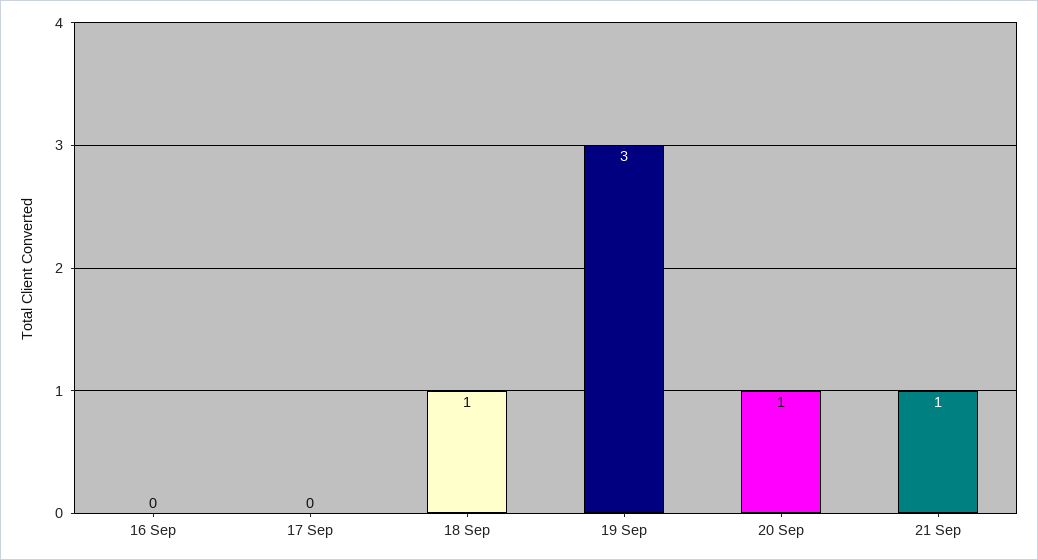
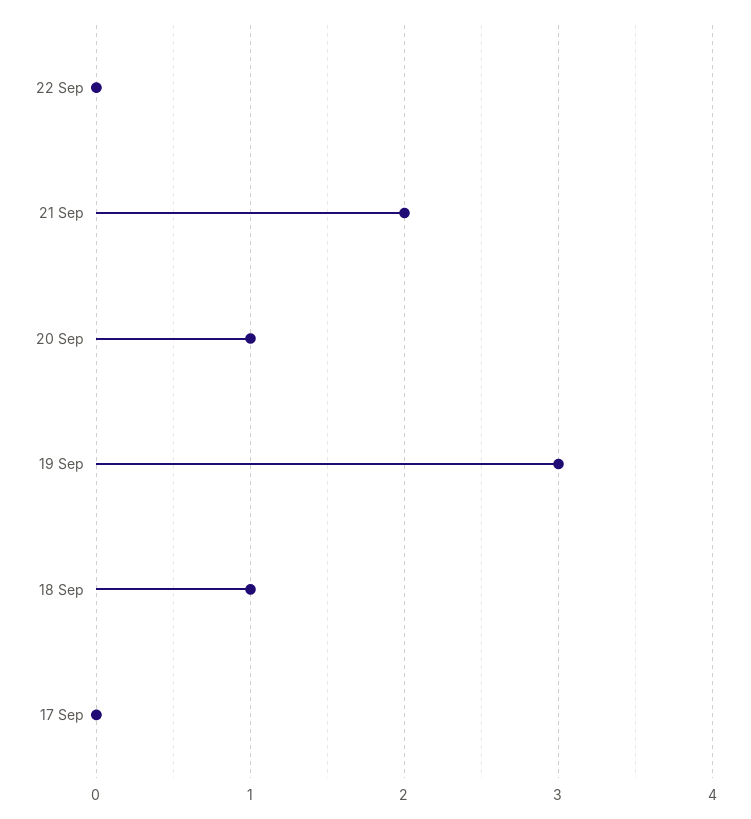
16 Sep: 0 -> none
21 Sep: 1 -> 2
22 Sep: none -> 0

